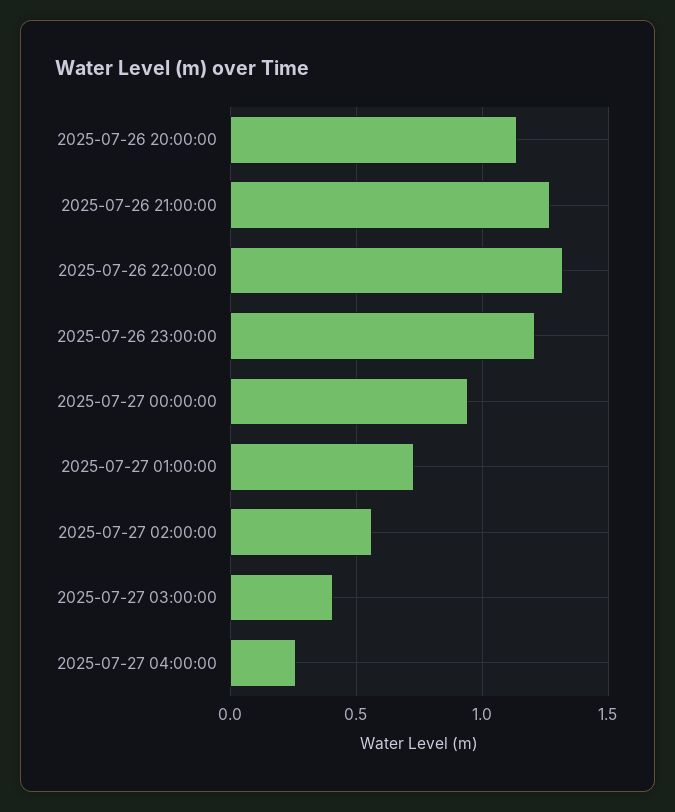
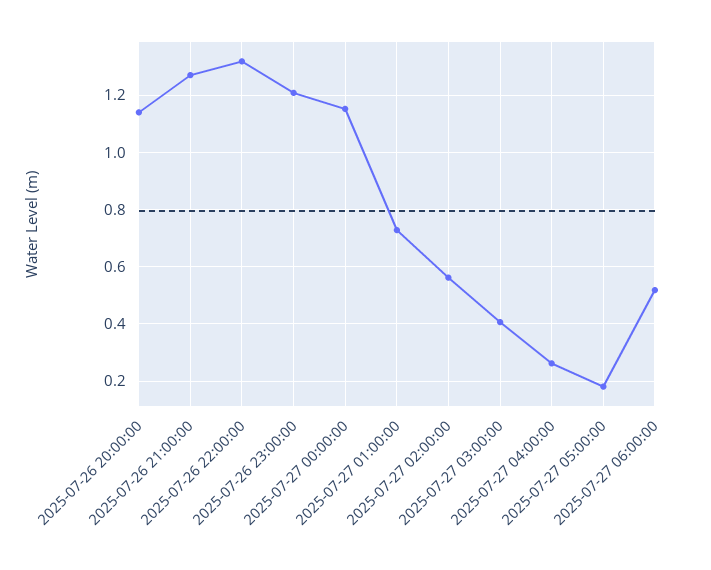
2025-07-27 00:00:00: 0.95 -> 1.15
2025-07-27 05:00:00: none -> 0.175
2025-07-27 06:00:00: none -> 0.525

